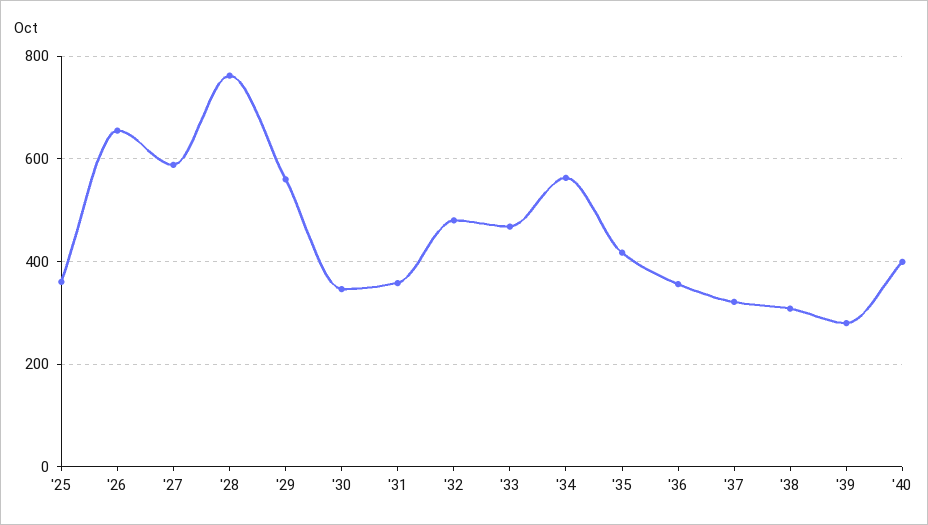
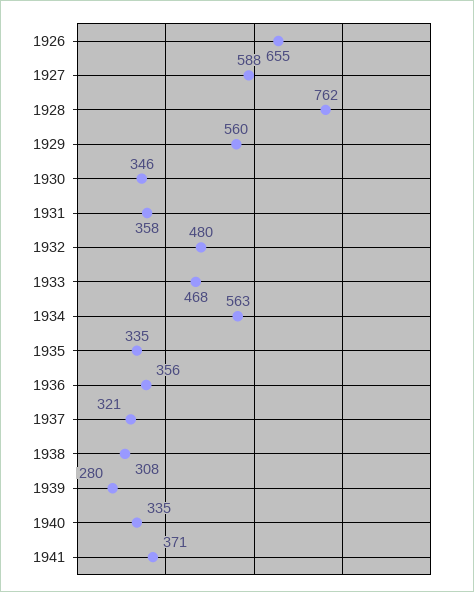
'25: 360 -> none
'35: 420 -> 335
'40: 400 -> 335
1941: none -> 371

